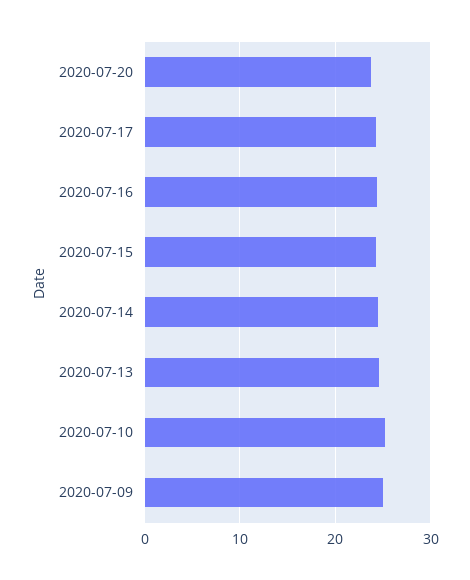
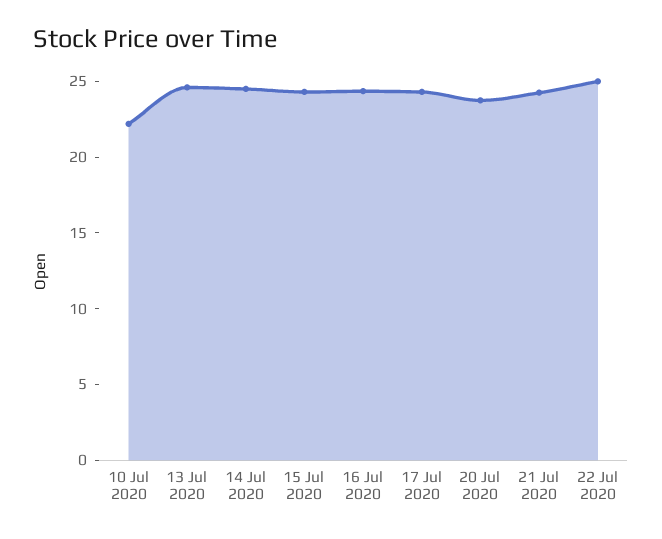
2020-07-10: 25 -> 22
2020-07-09: 25 -> none
21 Jul 2020: none -> 24
22 Jul 2020: none -> 25

